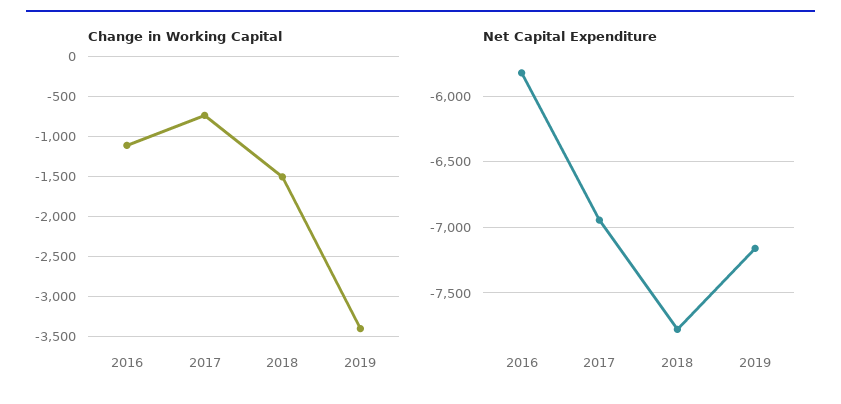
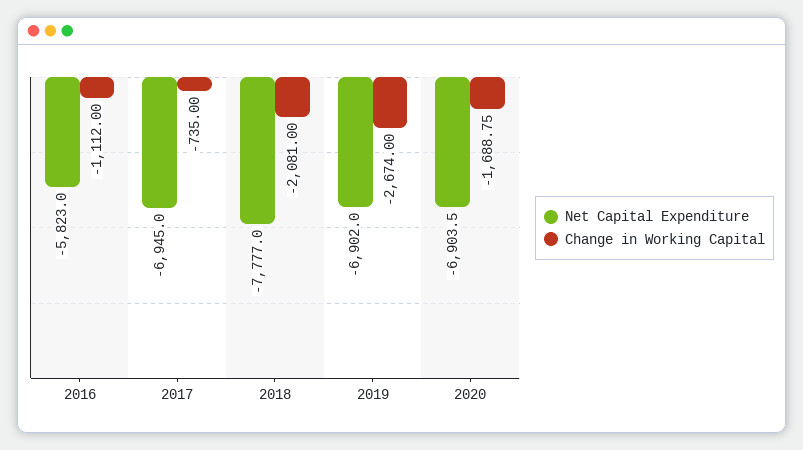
Change in Working Capital, 2018: -1500 -> -2081
Change in Working Capital, 2019: -3400 -> -2674
Net Capital Expenditure, 2019: -7150 -> -6902
Net Capital Expenditure, 2020: none -> -6903.5
Change in Working Capital, 2020: none -> -1688.75

